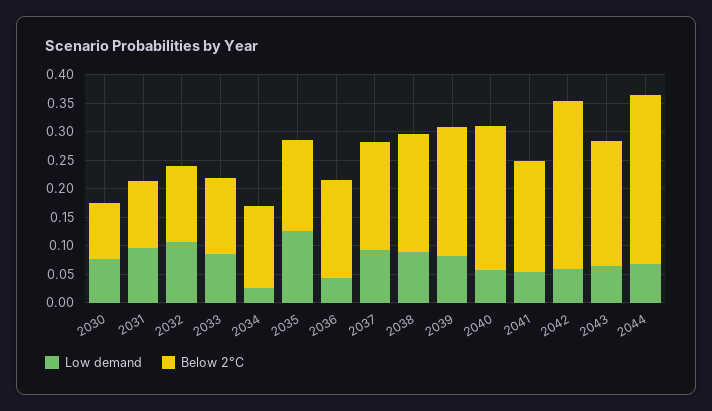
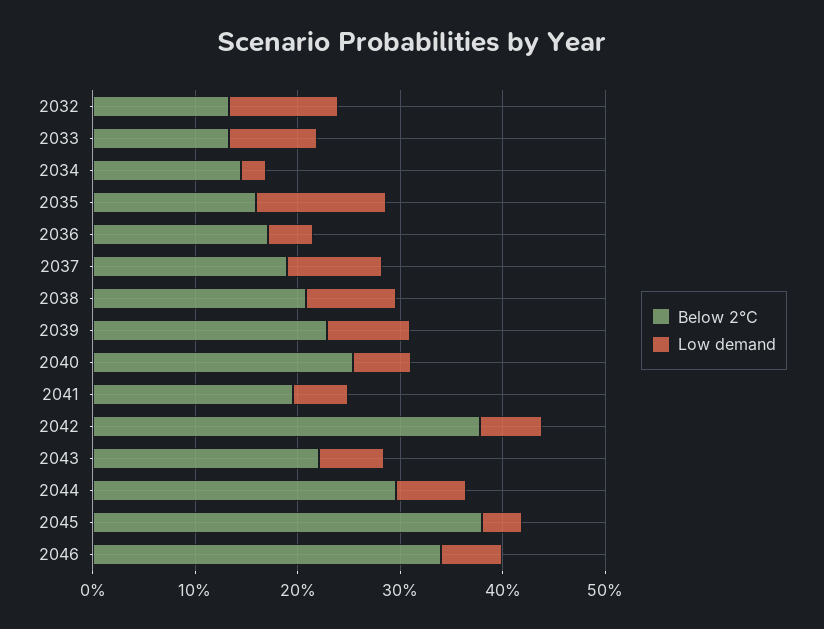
Low demand, 2030: 0.075 -> none
Below 2°C, 2030: 0.1 -> none
Low demand, 2031: 0.1 -> none
Below 2°C, 2031: 0.125 -> none
Below 2°C, 2042: 0.3 -> 0.38
Below 2°C, 2045: none -> 0.38
Low demand, 2045: none -> 0.04
Below 2°C, 2046: none -> 0.34
Low demand, 2046: none -> 0.06

